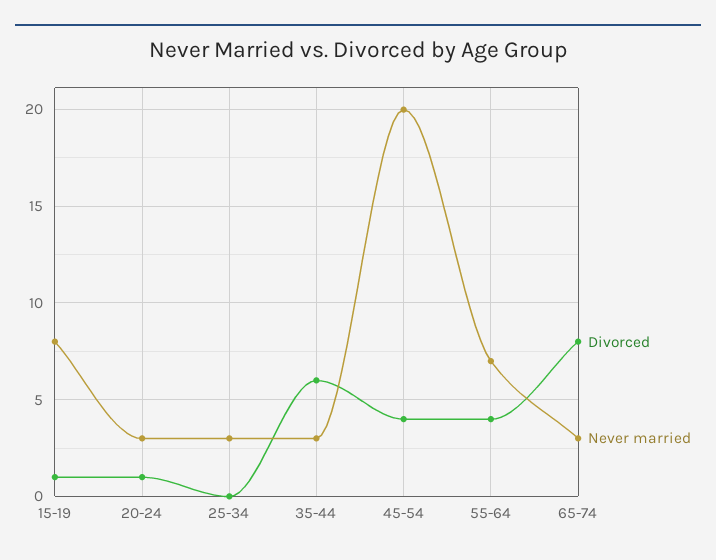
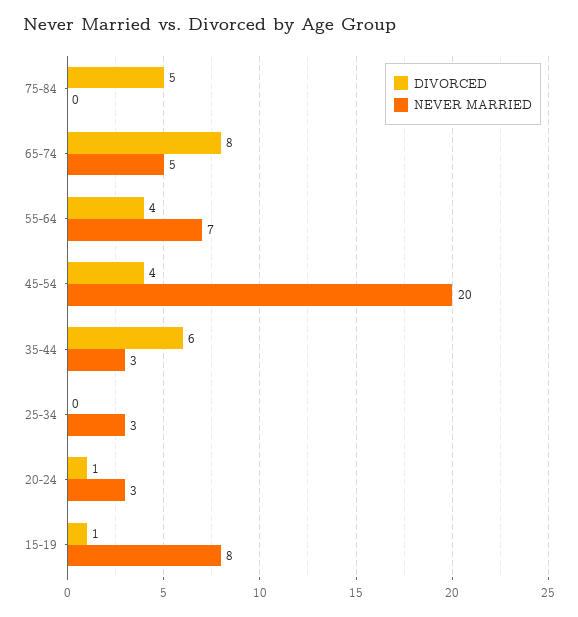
Never married, 65-74: 3 -> 5
Divorced, 75-84: none -> 5
Never married, 75-84: none -> 0

